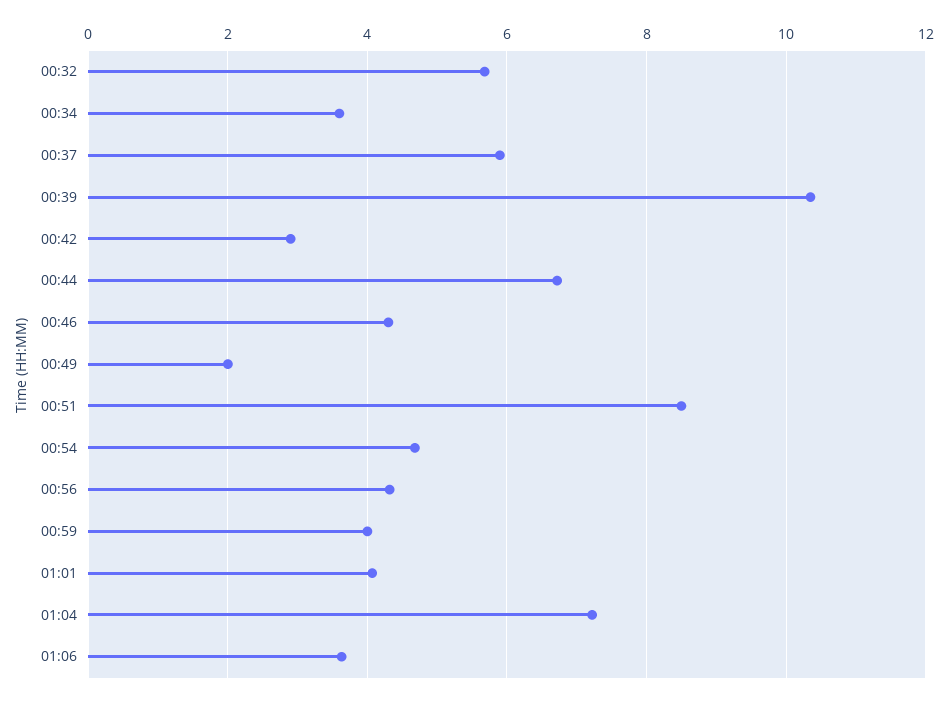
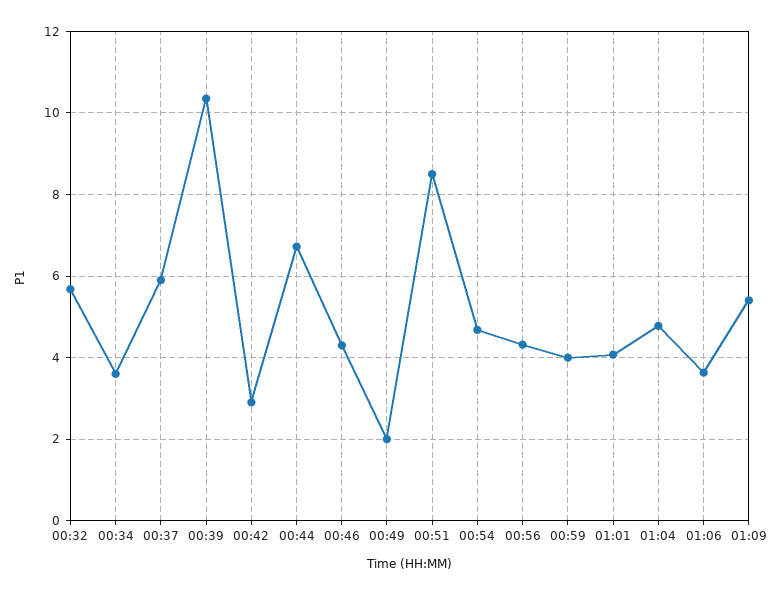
01:04: 7.2 -> 4.8
01:09: none -> 5.4

